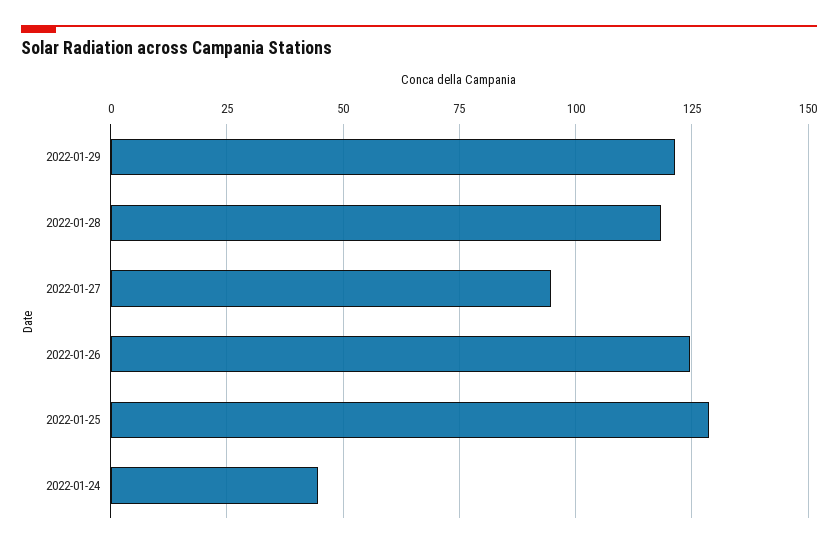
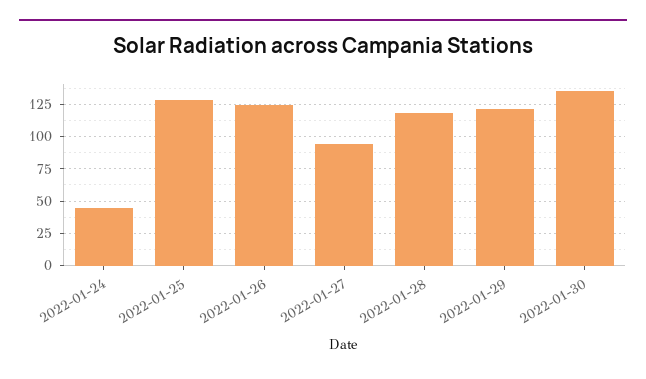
2022-01-30: none -> 135

